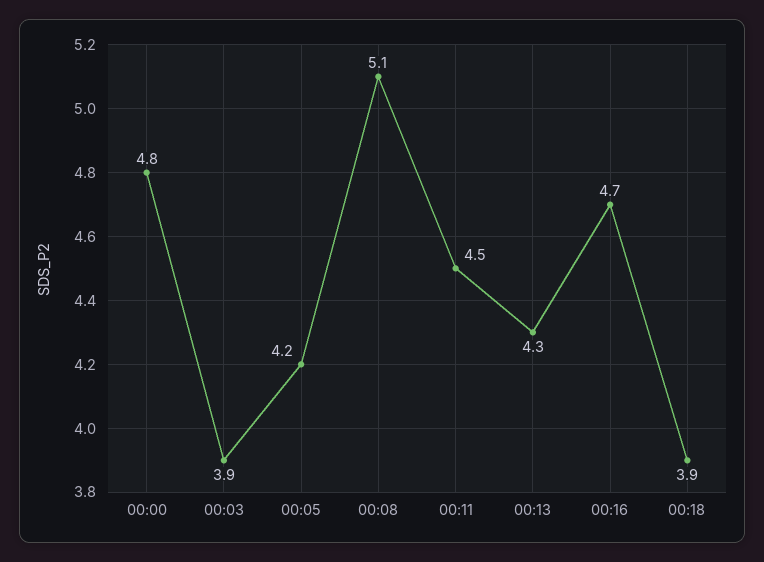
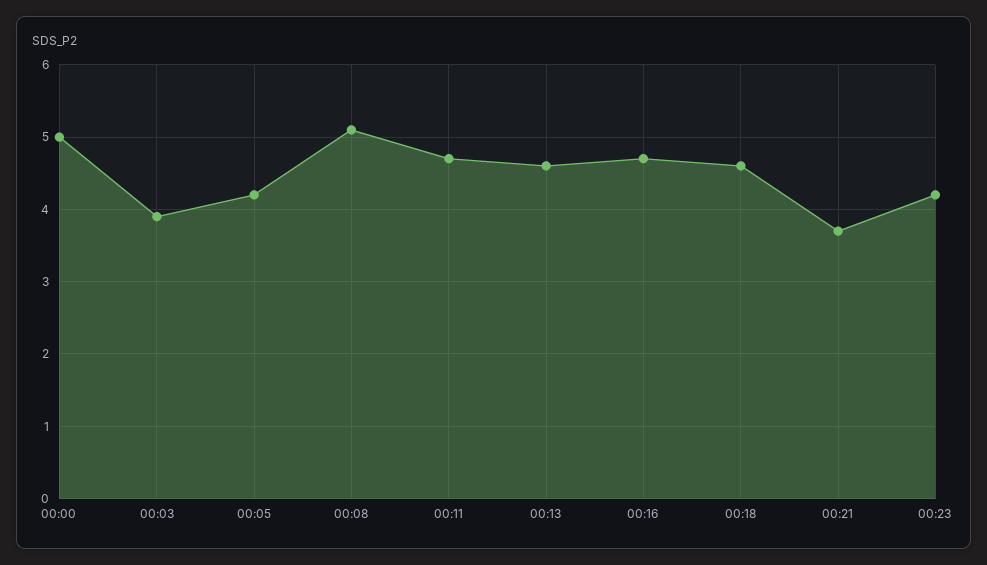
00:00: 4.8 -> 5
00:11: 4.5 -> 4.7
00:13: 4.3 -> 4.6
00:18: 3.9 -> 4.6
00:21: none -> 3.7
00:23: none -> 4.2

